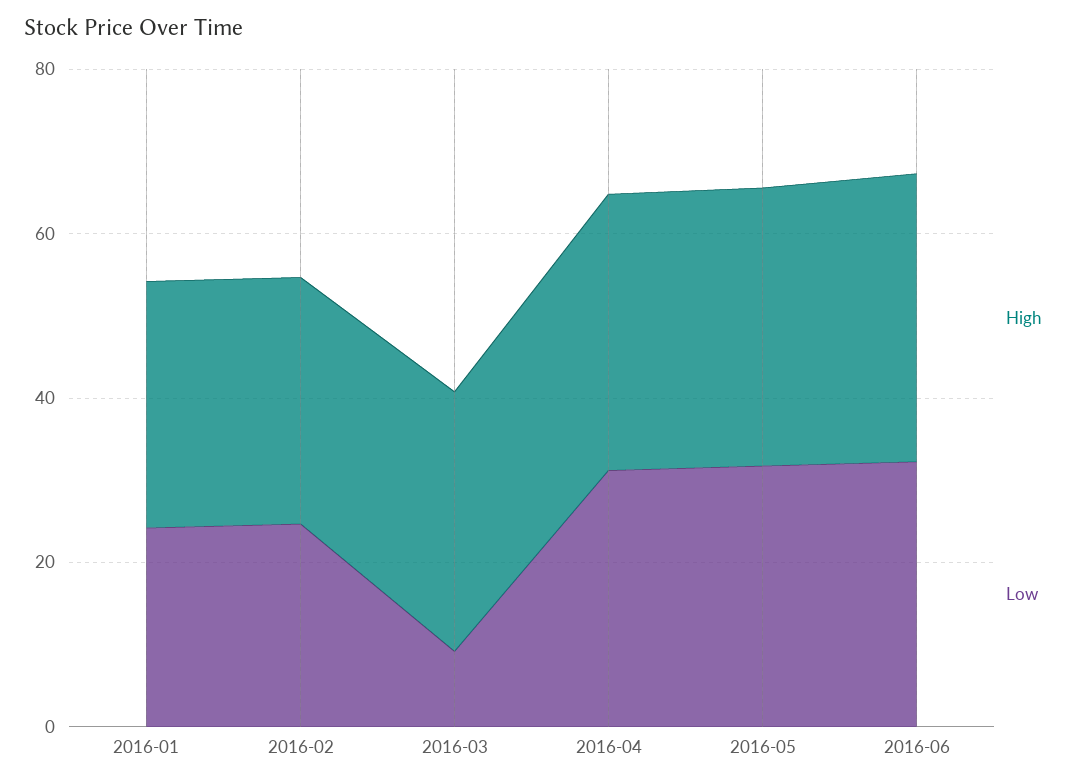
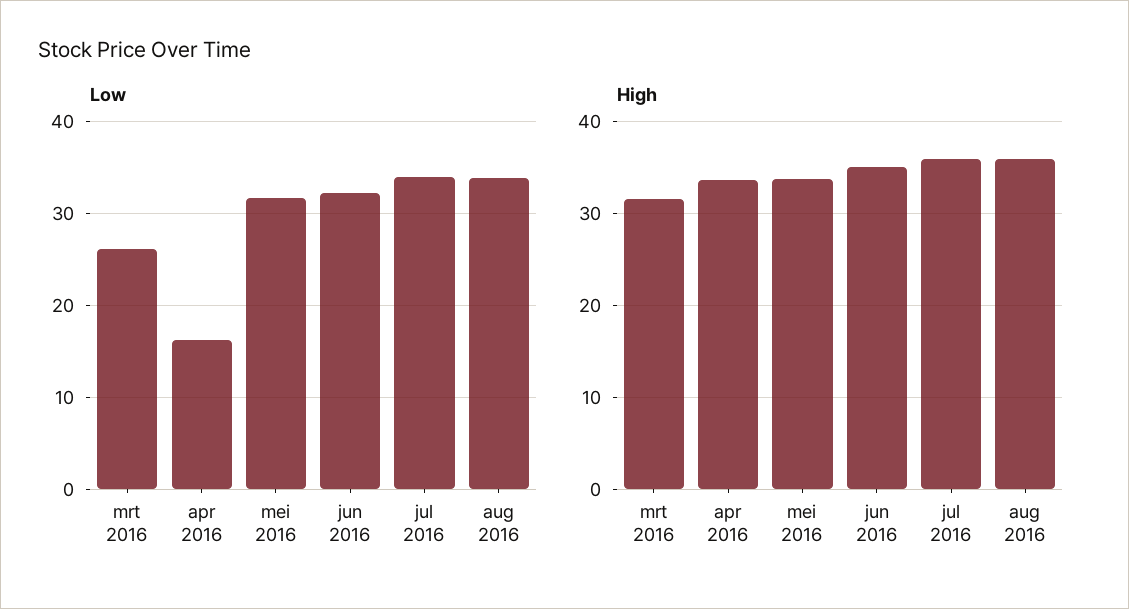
High, 2016-01: 30 -> none
Low, 2016-01: 25 -> none
High, 2016-02: 30 -> none
Low, 2016-02: 25 -> none
Low, 2016-03: 10 -> 26
Low, 2016-04: 30 -> 16
Low, jul 2016: none -> 34
Low, aug 2016: none -> 34
High, jul 2016: none -> 36
High, aug 2016: none -> 36

